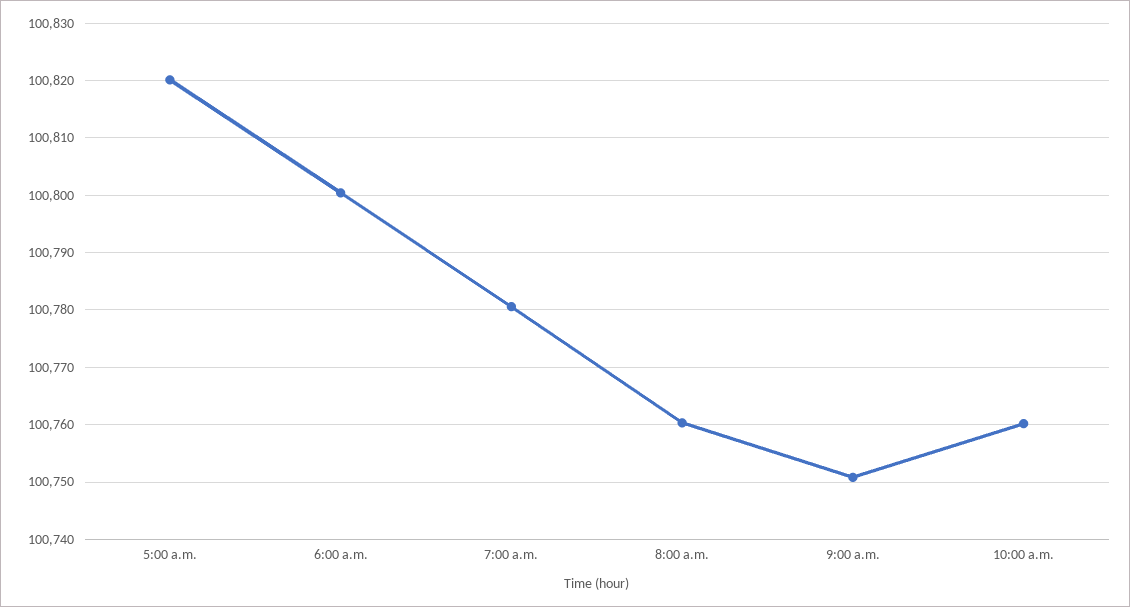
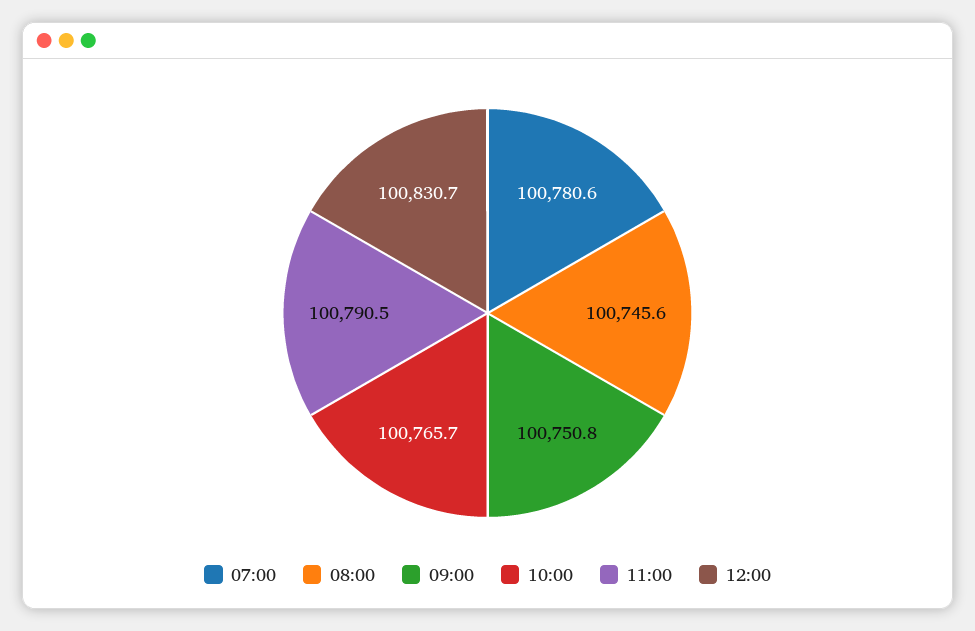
5:00 a.m.: 100820 -> none
6:00 a.m.: 100800 -> none
8:00 a.m.: 100760 -> 100745.6
10:00 a.m.: 100760 -> 100765.7
11:00: none -> 100790.5
12:00: none -> 100830.7

